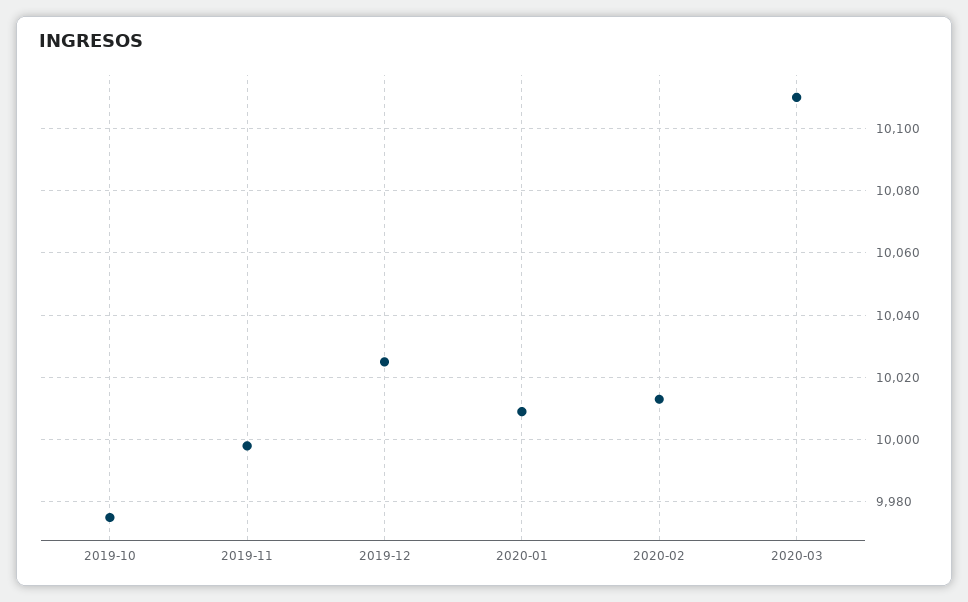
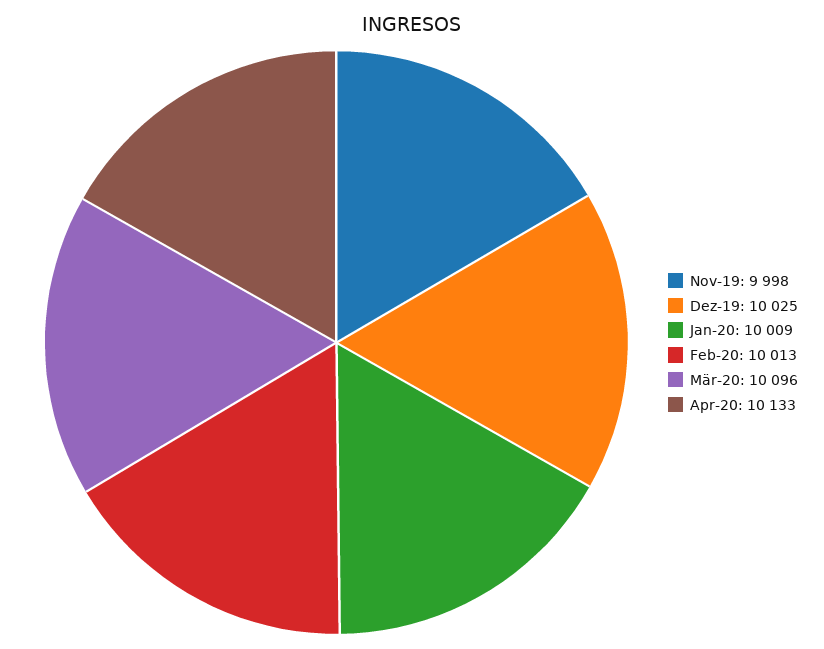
2019-10: 9975 -> none
2020-03: 10110 -> 10096
Apr-20: none -> 10133

